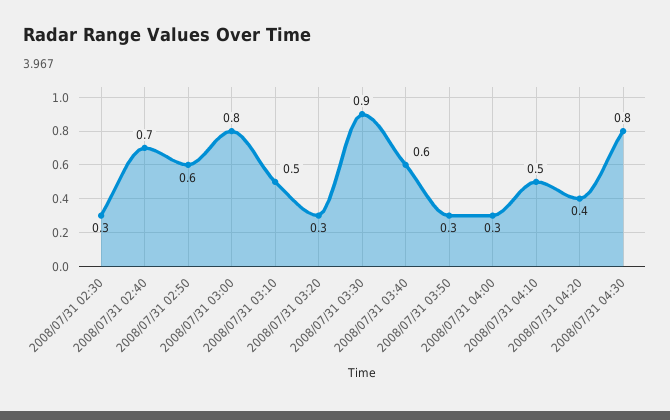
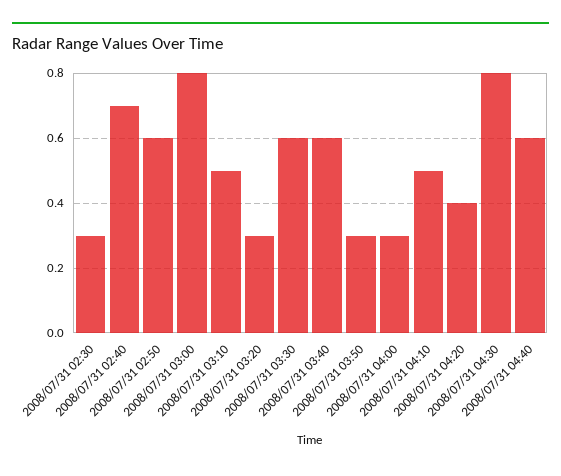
2008/07/31 03:30: 0.9 -> 0.6
2008/07/31 04:40: none -> 0.6

